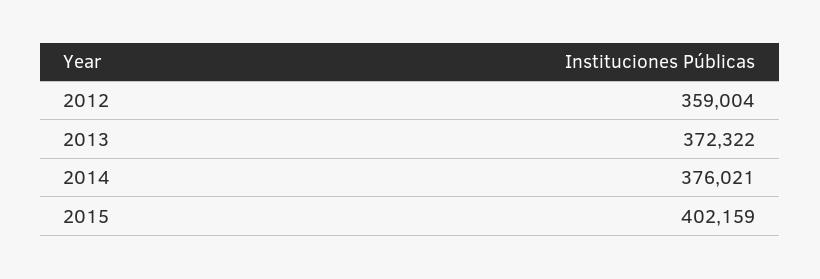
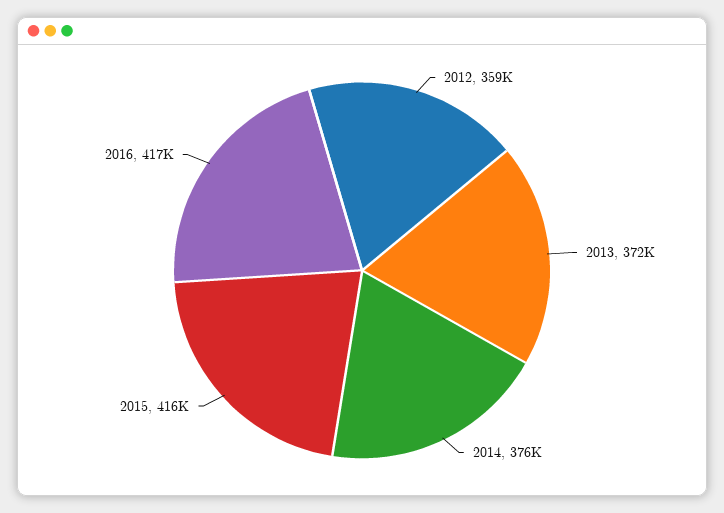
2015: 402159 -> 416000
2016: none -> 417000

